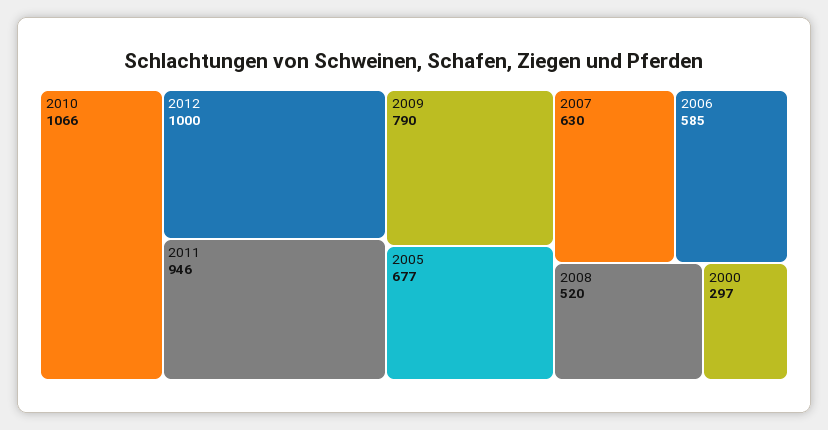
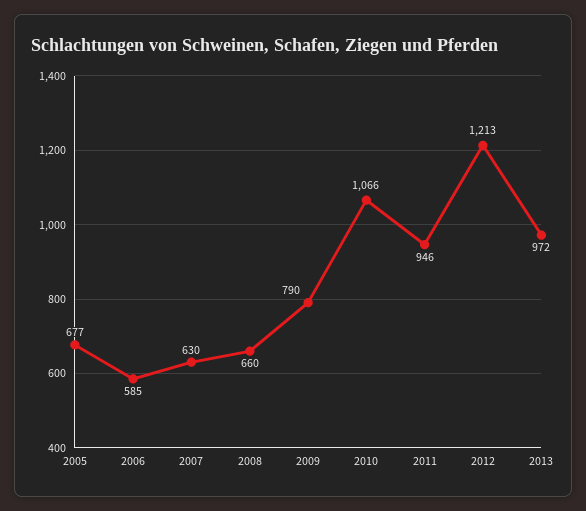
2012: 1000 -> 1213
2008: 520 -> 660
2000: 297 -> none
2013: none -> 972

